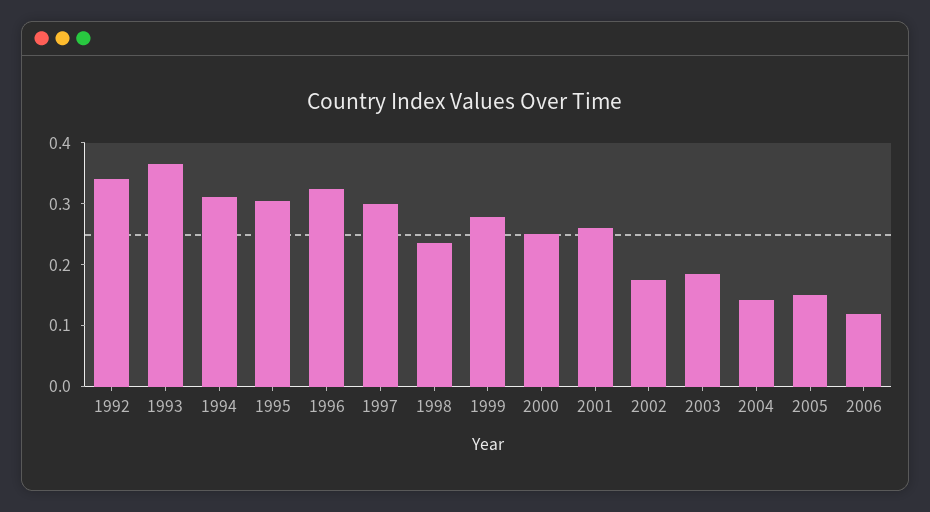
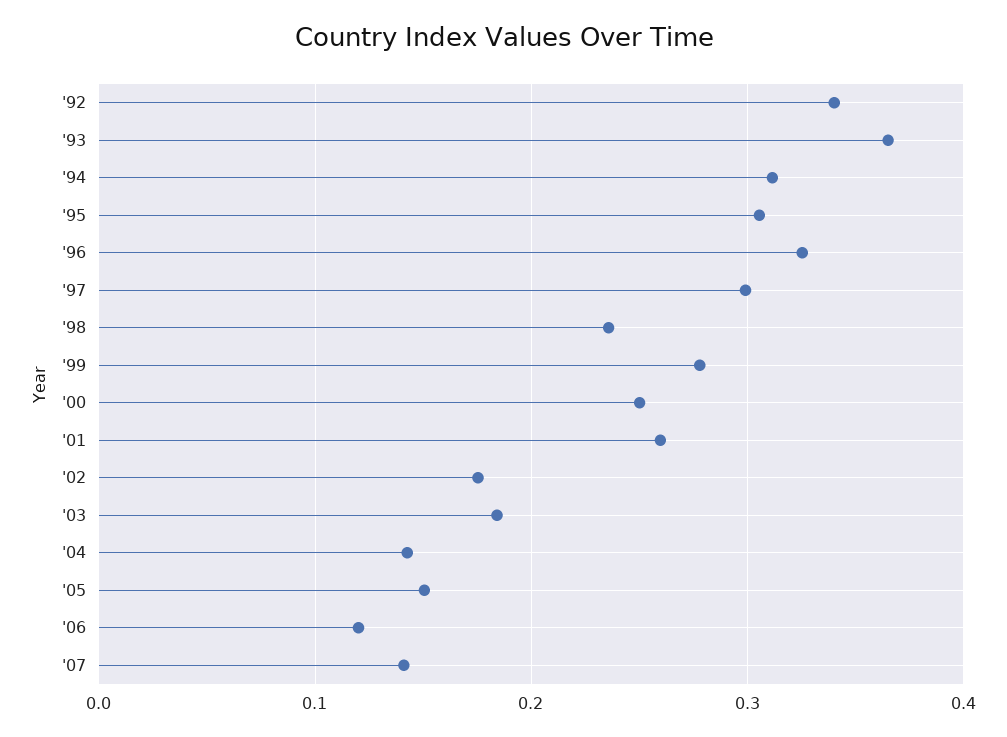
'07: none -> 0.14

